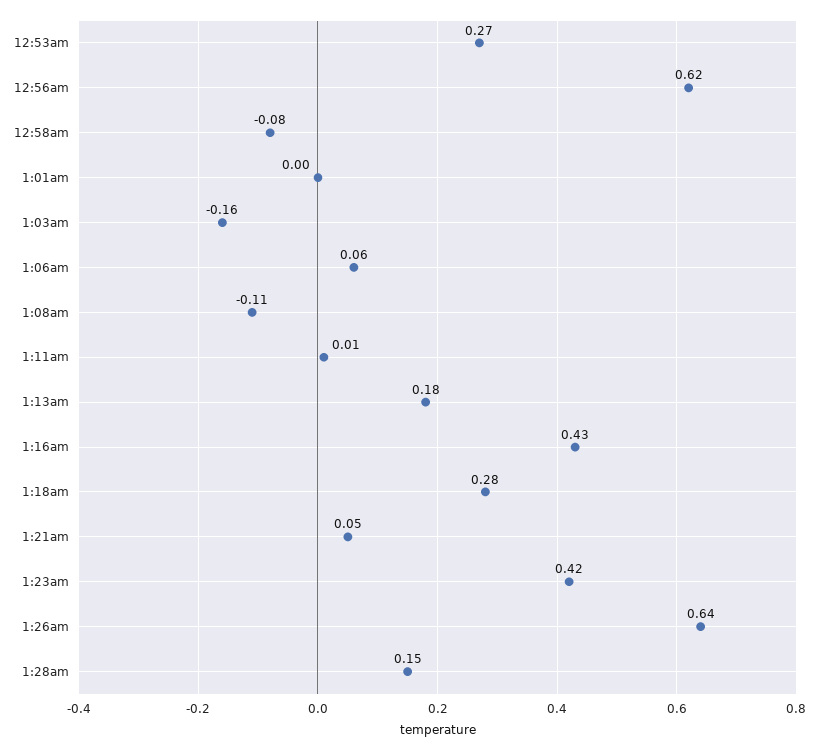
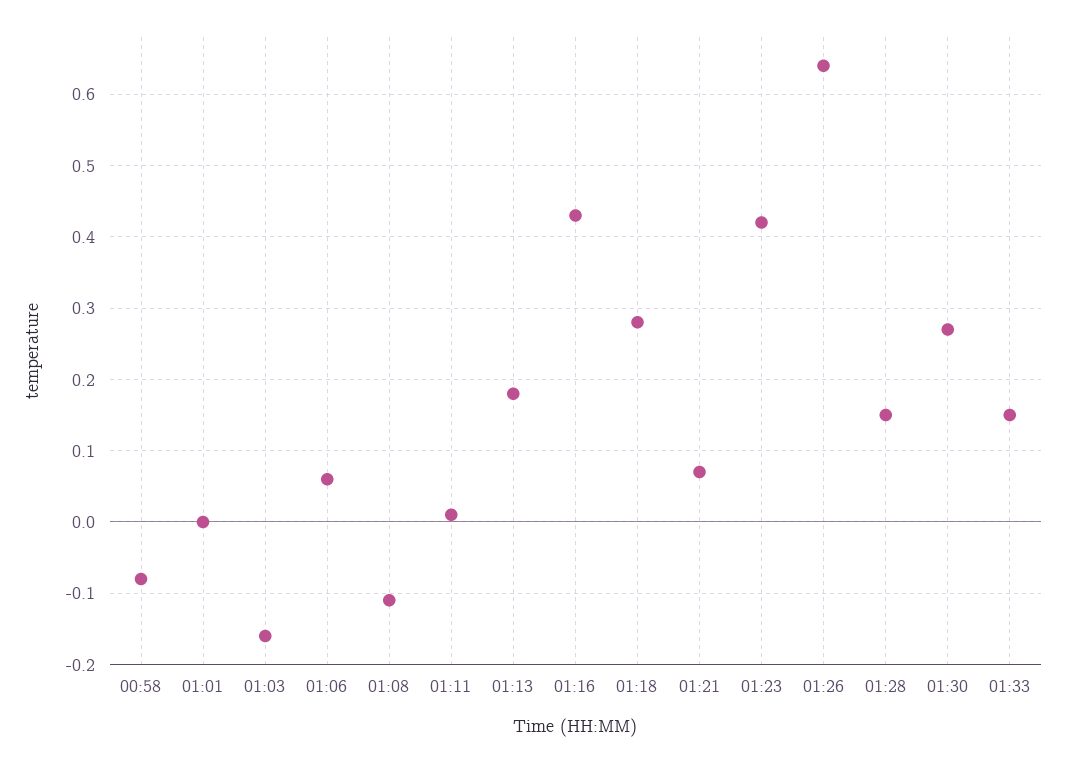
12:53am: 0.27 -> none
12:56am: 0.62 -> none
1:21am: 0.05 -> 0.07
01:30: none -> 0.27
01:33: none -> 0.15

